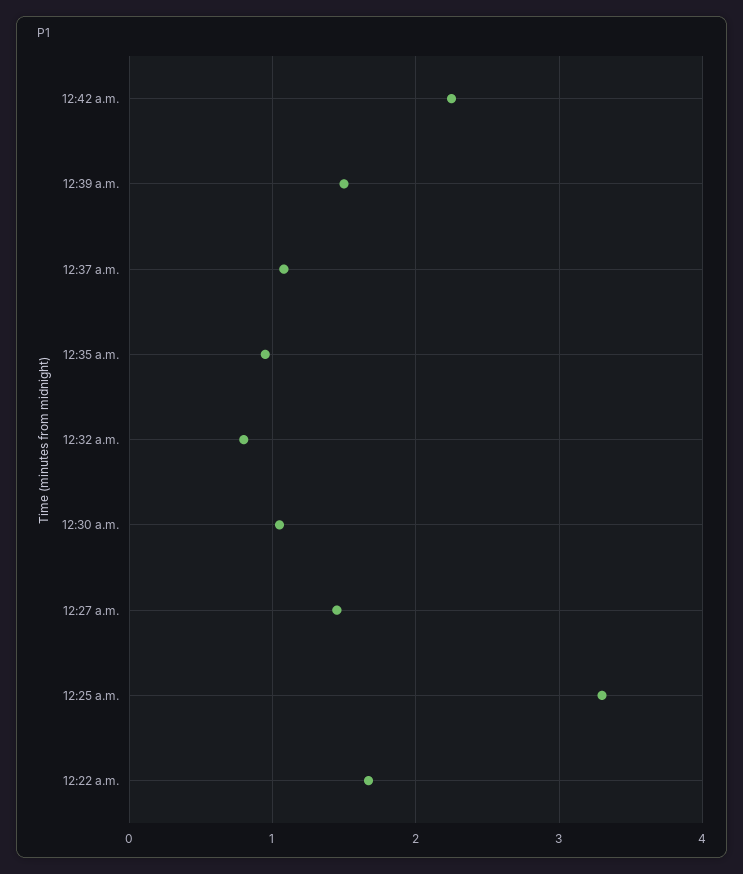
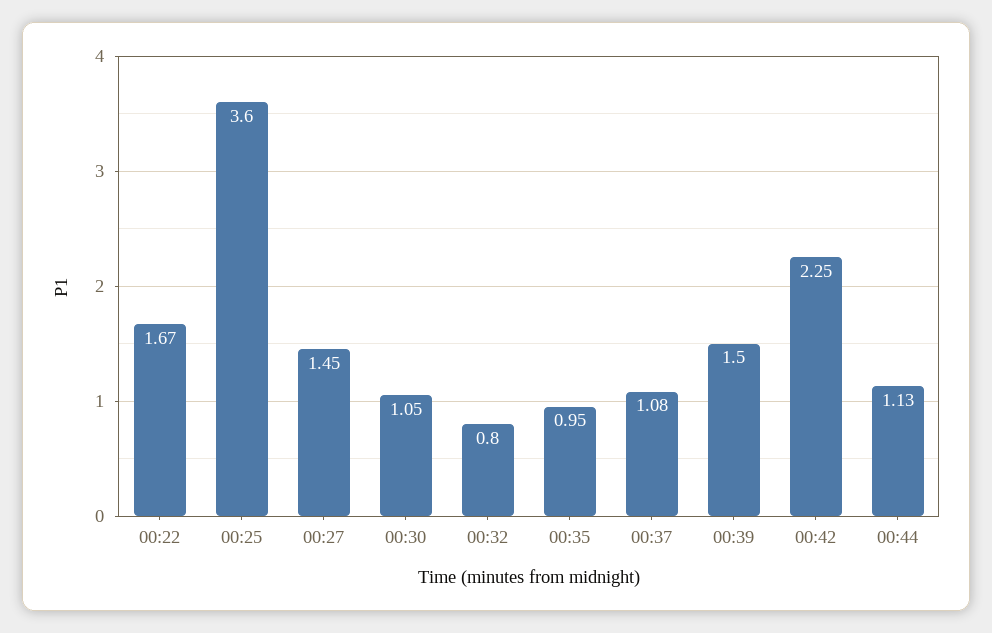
12:25 a.m.: 3.3 -> 3.6
00:44: none -> 1.13

